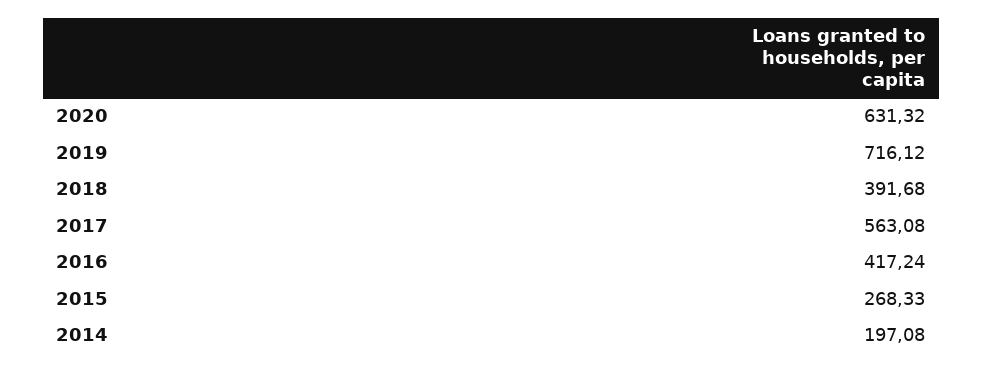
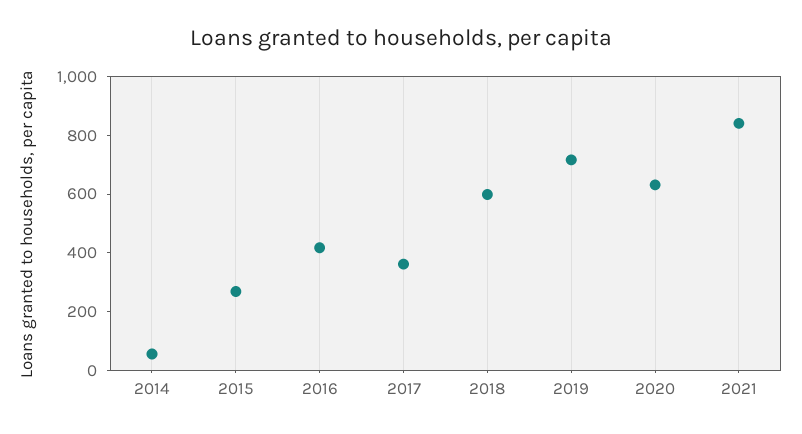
2018: 391.68 -> 600
2017: 563.08 -> 350
2014: 197.08 -> 50
2021: none -> 850

